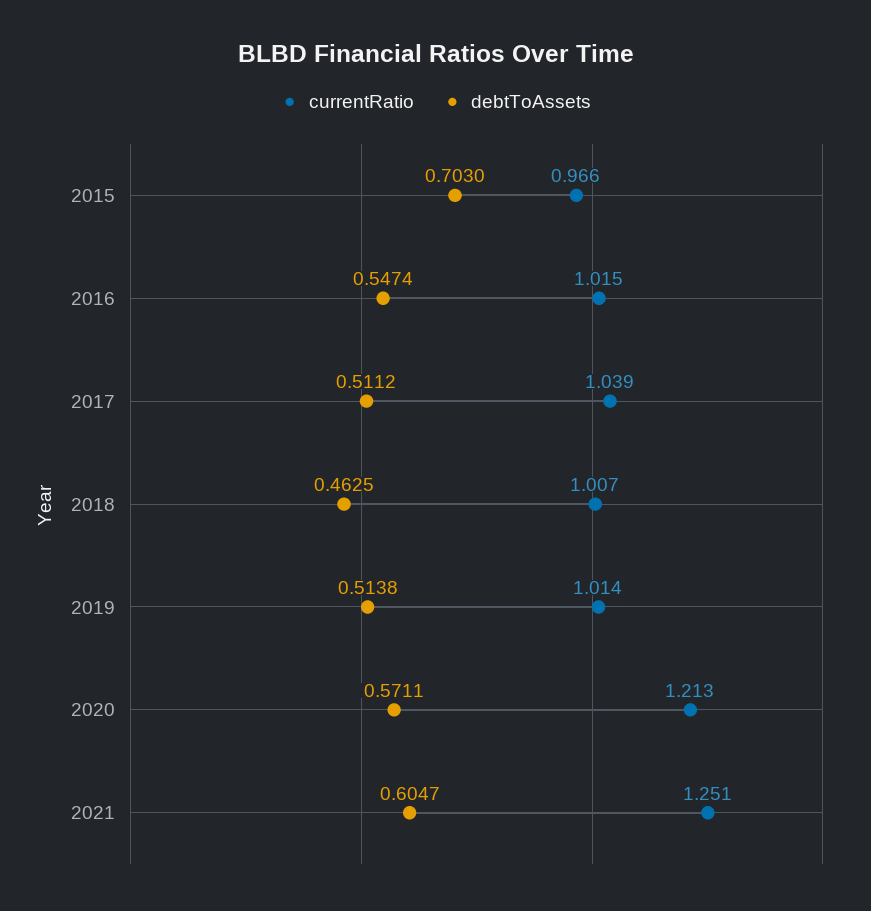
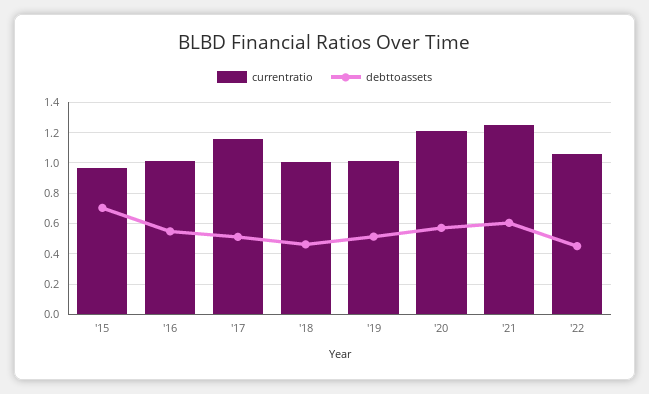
currentRatio, 2017: 1.039 -> 1.15
currentRatio, '22: none -> 1.05
debtToAssets, '22: none -> 0.45

